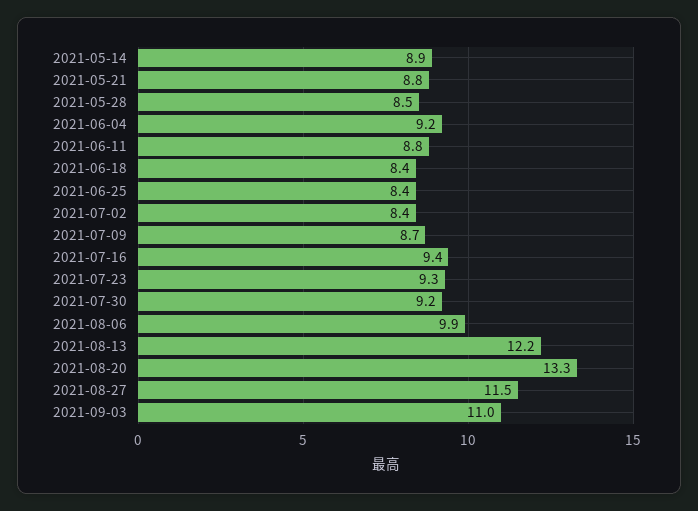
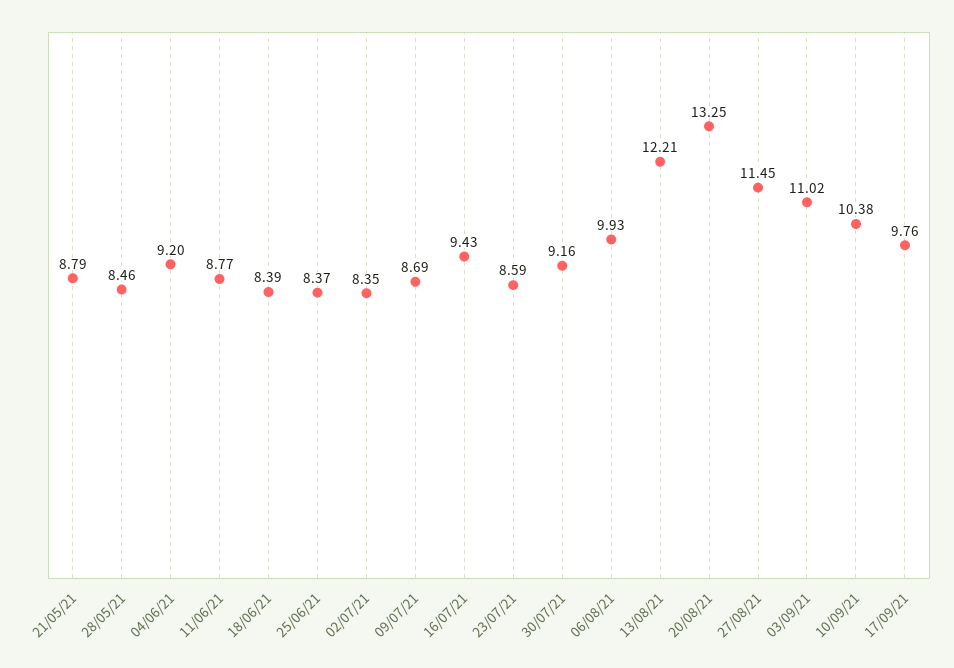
2021-05-14: 8.9 -> none
2021-07-23: 9.3 -> 8.59
10/09/21: none -> 10.38
17/09/21: none -> 9.76

